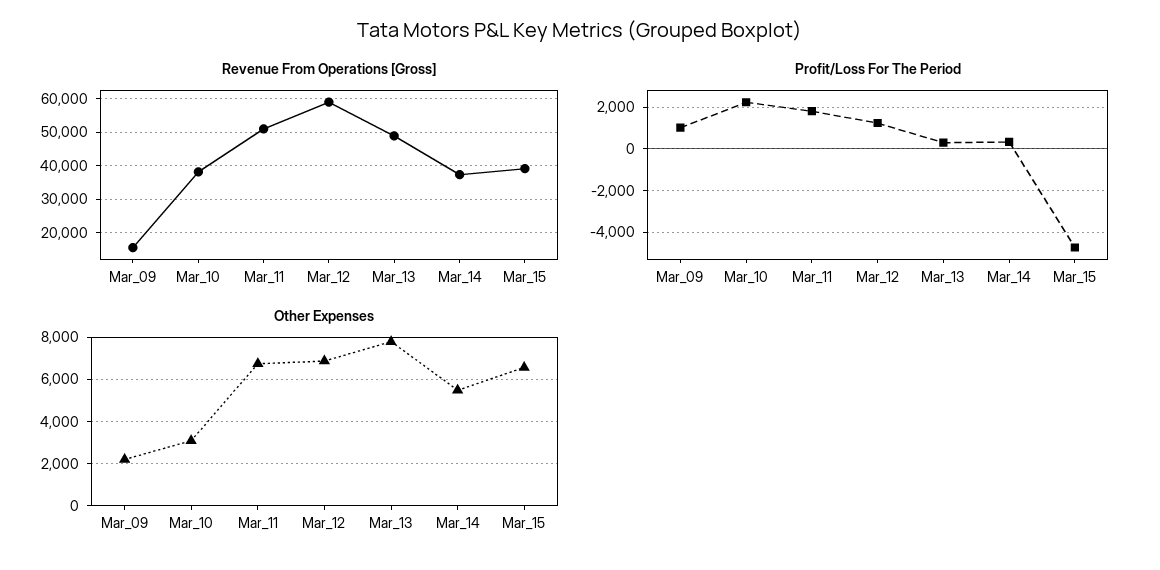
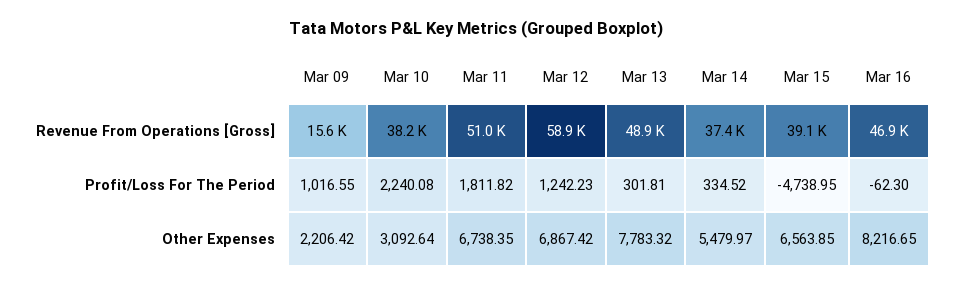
Revenue From Operations [Gross], Mar 16: none -> 46900
Profit/Loss For The Period, Mar 16: none -> -62.3
Other Expenses, Mar 16: none -> 8216.65

